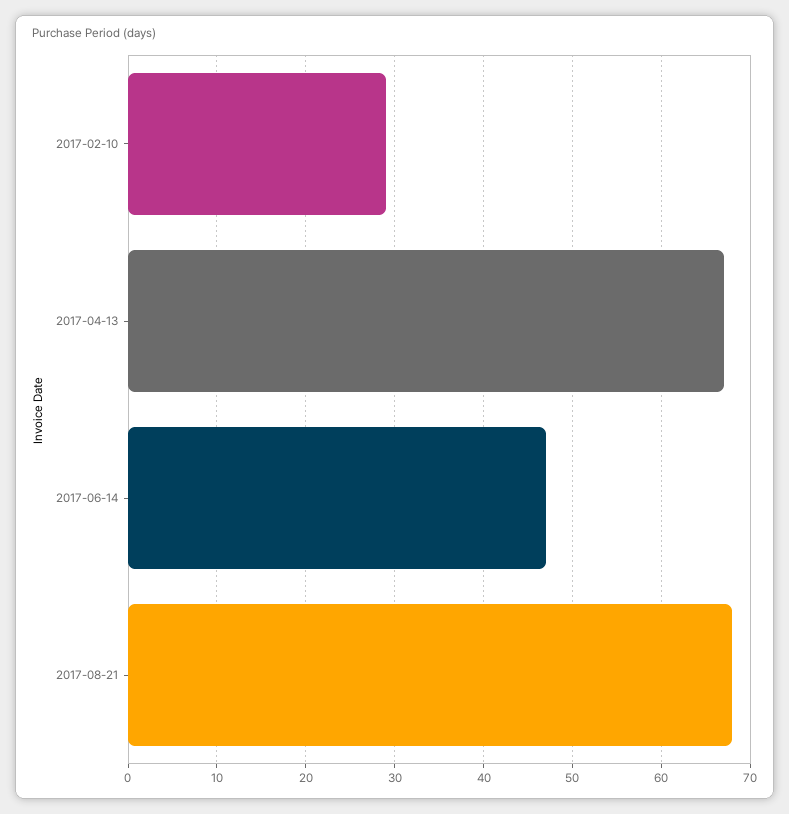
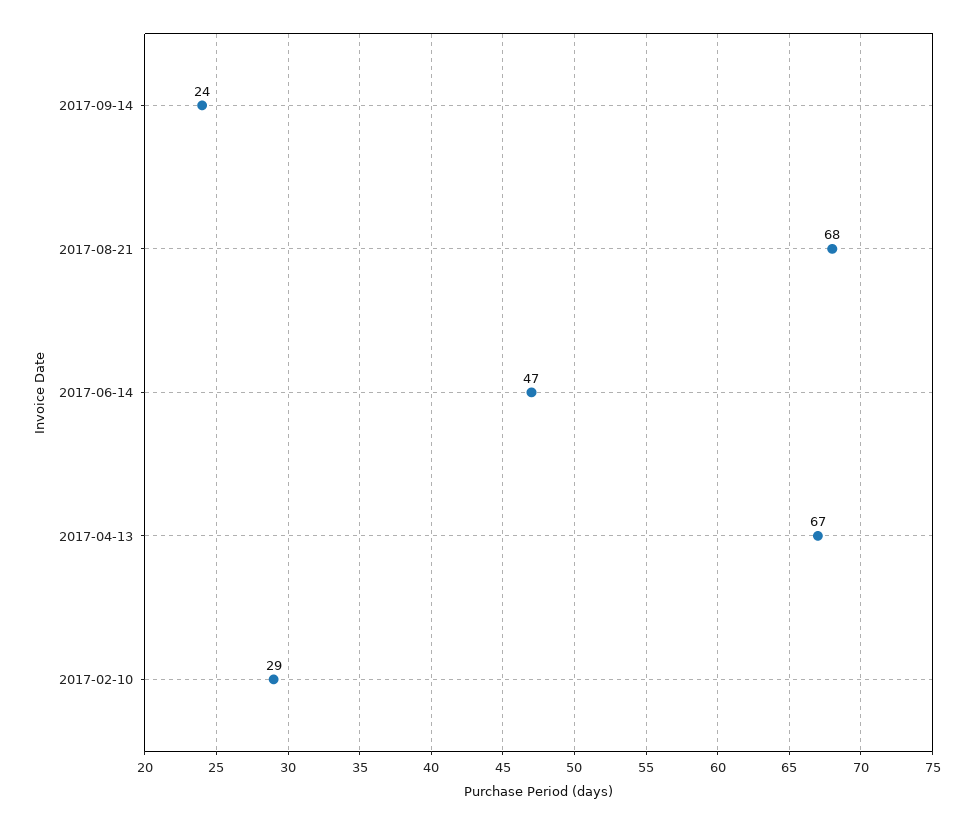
2017-09-14: none -> 24

